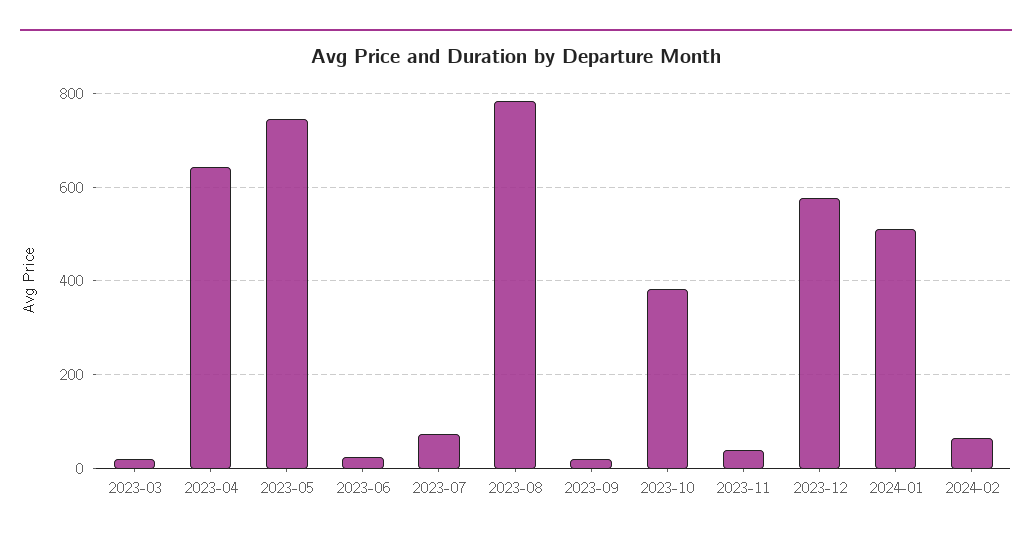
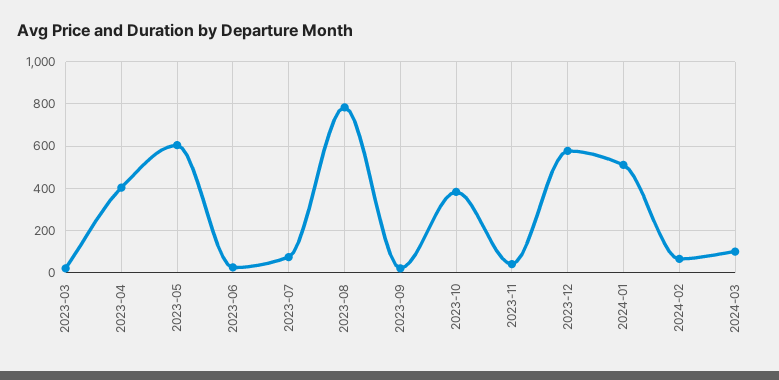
2023-04: 640 -> 400
2023-05: 740 -> 600
2024-03: none -> 100

